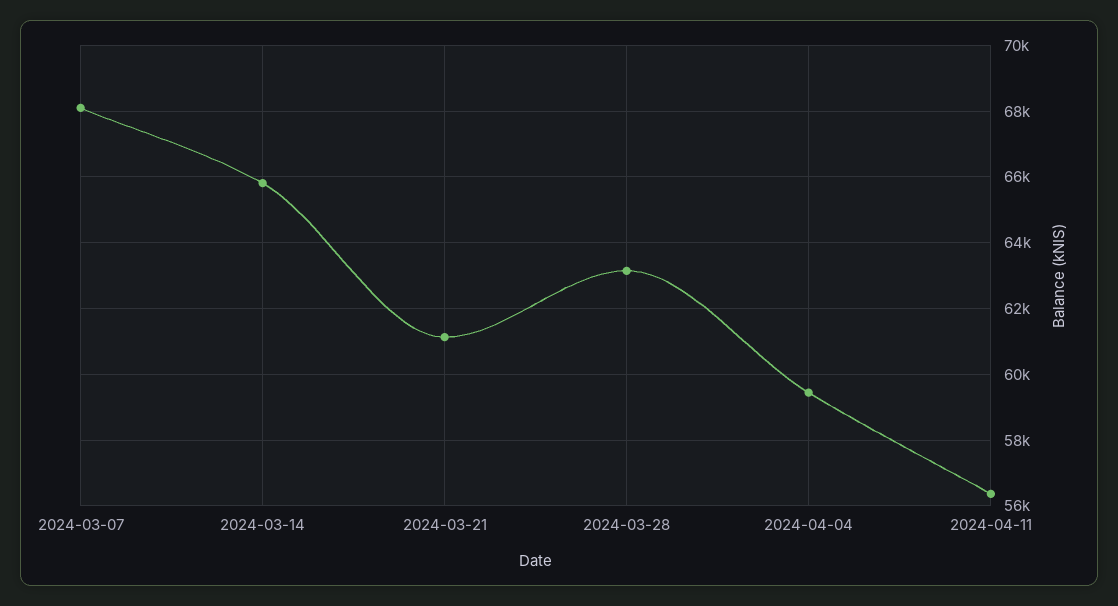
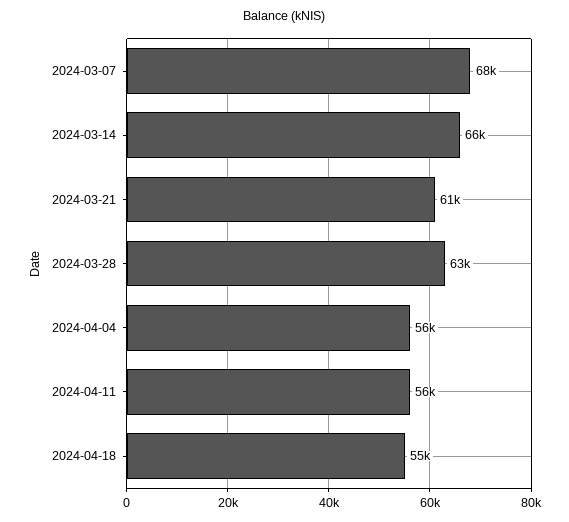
2024-04-04: 59400 -> 56000
2024-04-18: none -> 55000

